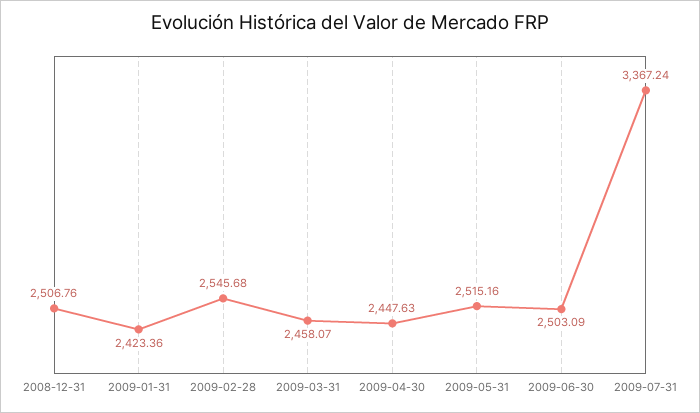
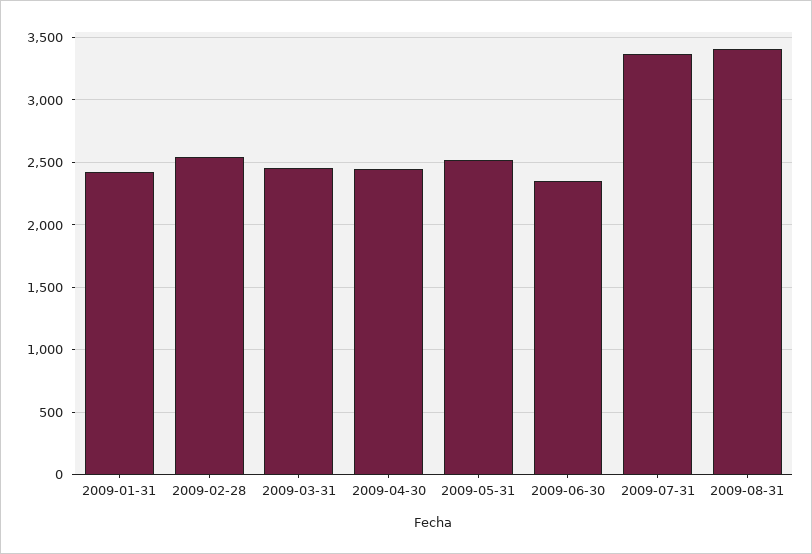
2008-12-31: 2506.76 -> none
2009-06-30: 2503.09 -> 2350
2009-08-31: none -> 3400

